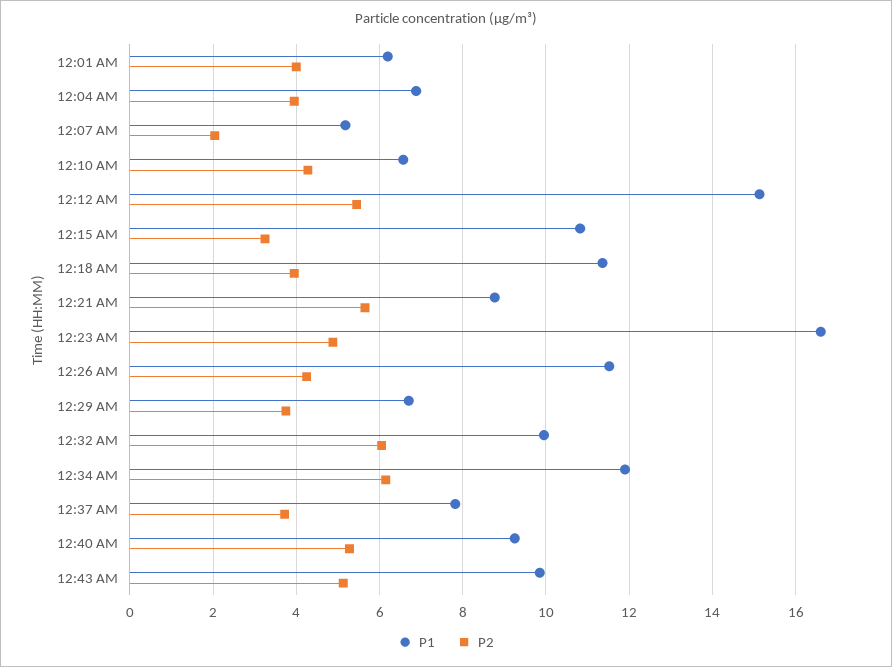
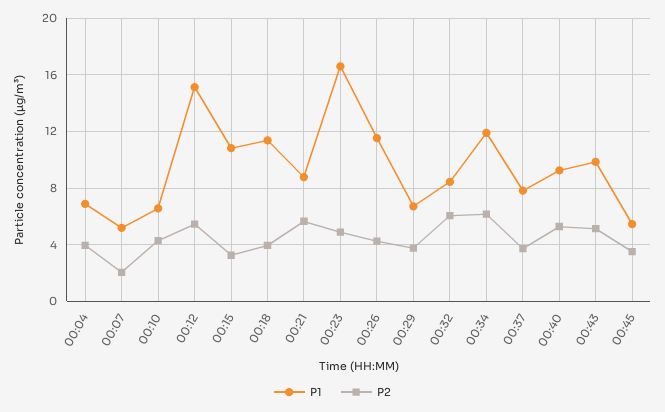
P1, 12:01 AM: 6.2 -> none
P2, 12:01 AM: 4 -> none
P1, 12:32 AM: 10 -> 8.5
P1, 00:45: none -> 5.5
P2, 00:45: none -> 3.5

